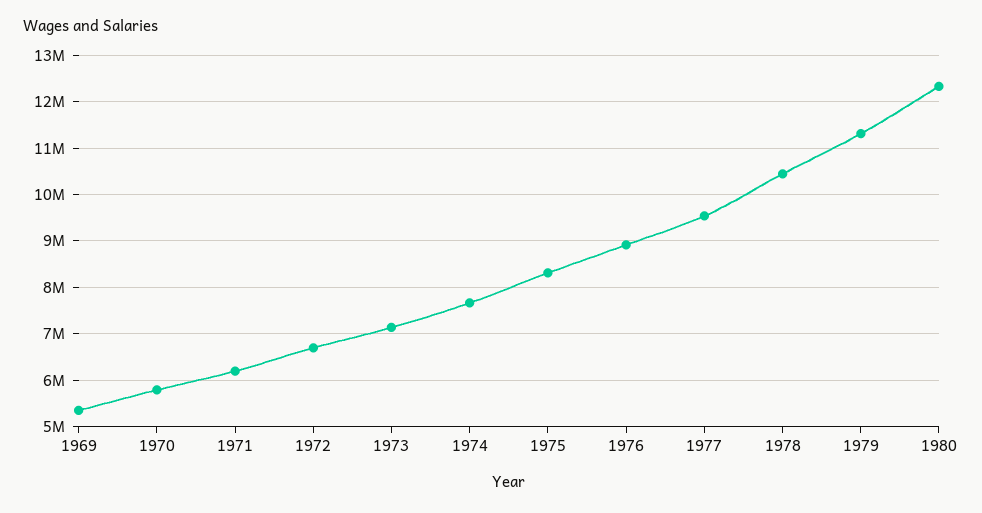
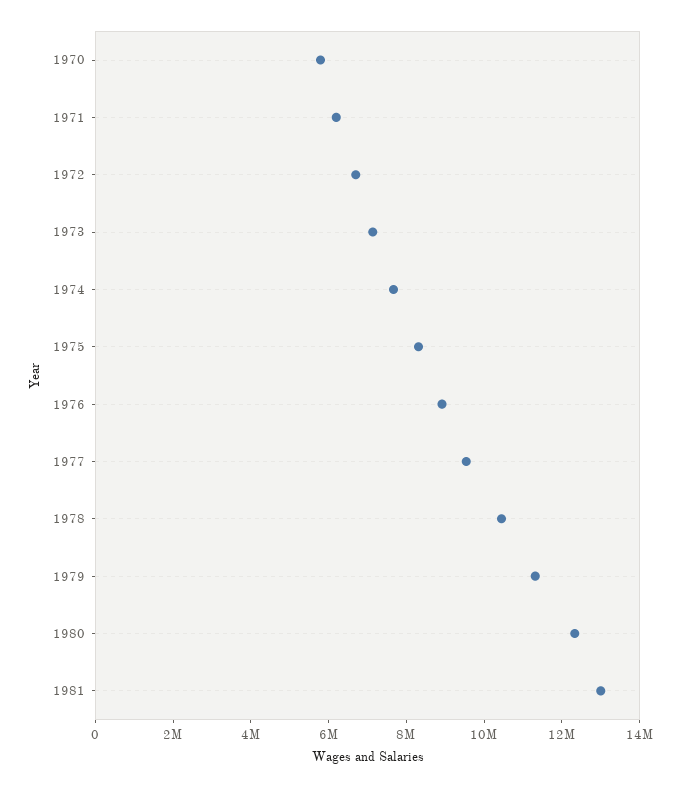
1969: 5400000 -> none
1981: none -> 13000000

